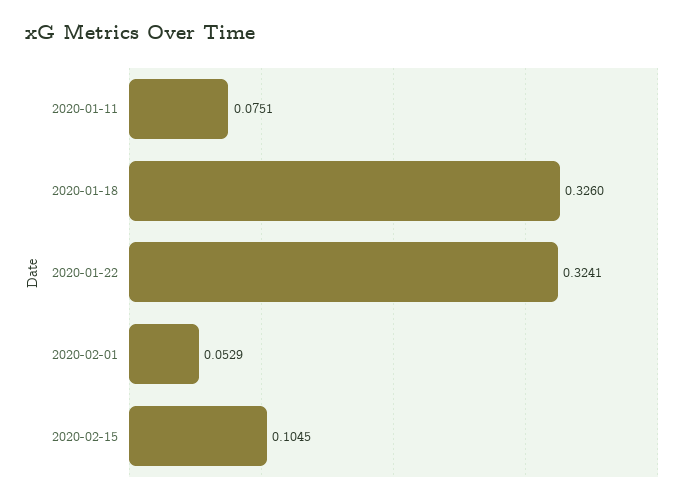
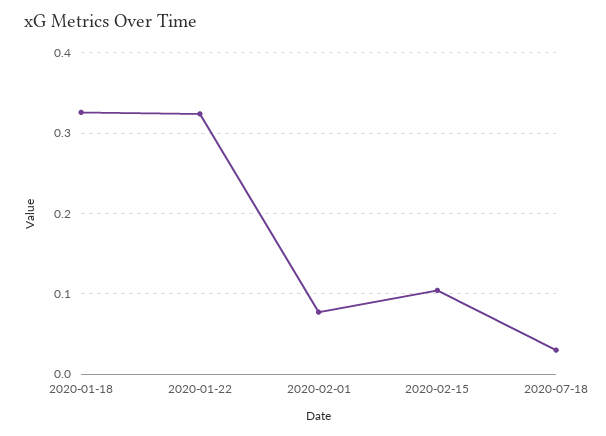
2020-01-11: 0.0751 -> none
2020-02-01: 0.0529 -> 0.08
2020-07-18: none -> 0.03

